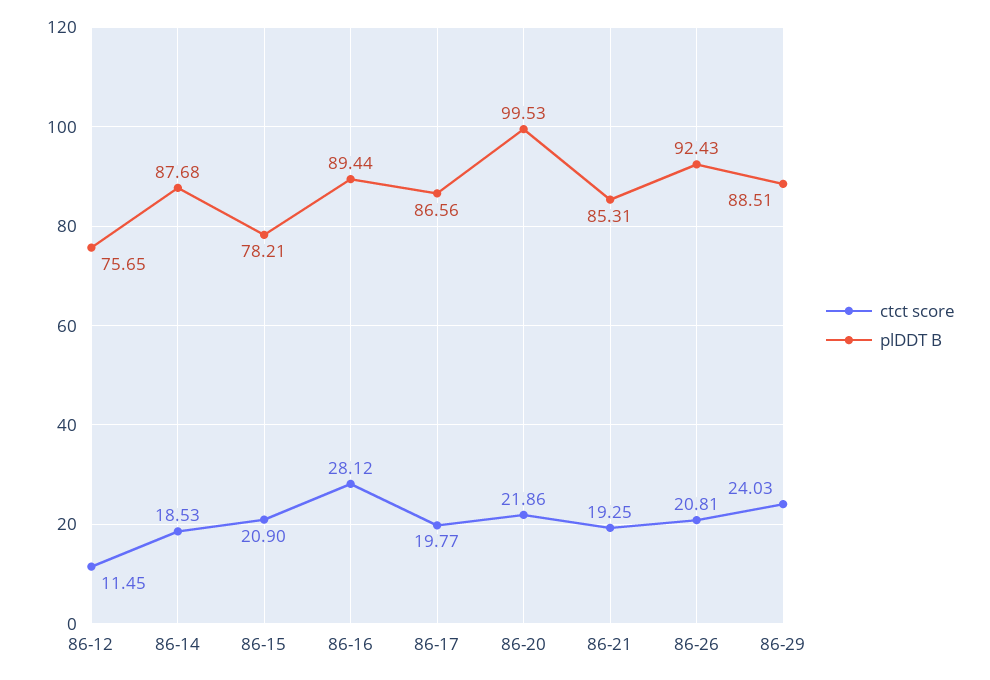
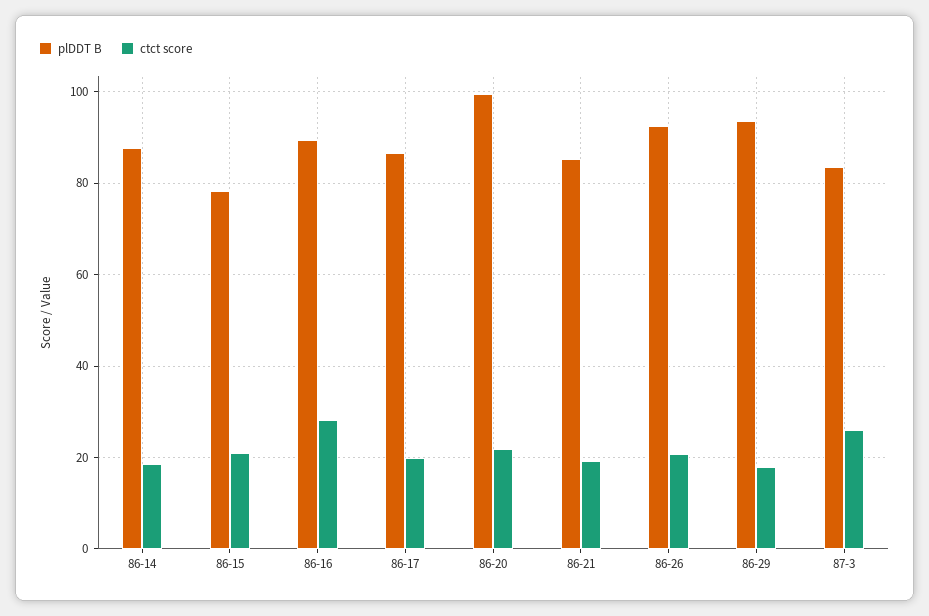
ctct score, 86-12: 11.45 -> none
plDDT B, 86-12: 75.65 -> none
ctct score, 86-29: 24.03 -> 18
plDDT B, 86-29: 88.51 -> 94
plDDT B, 87-3: none -> 84
ctct score, 87-3: none -> 26

